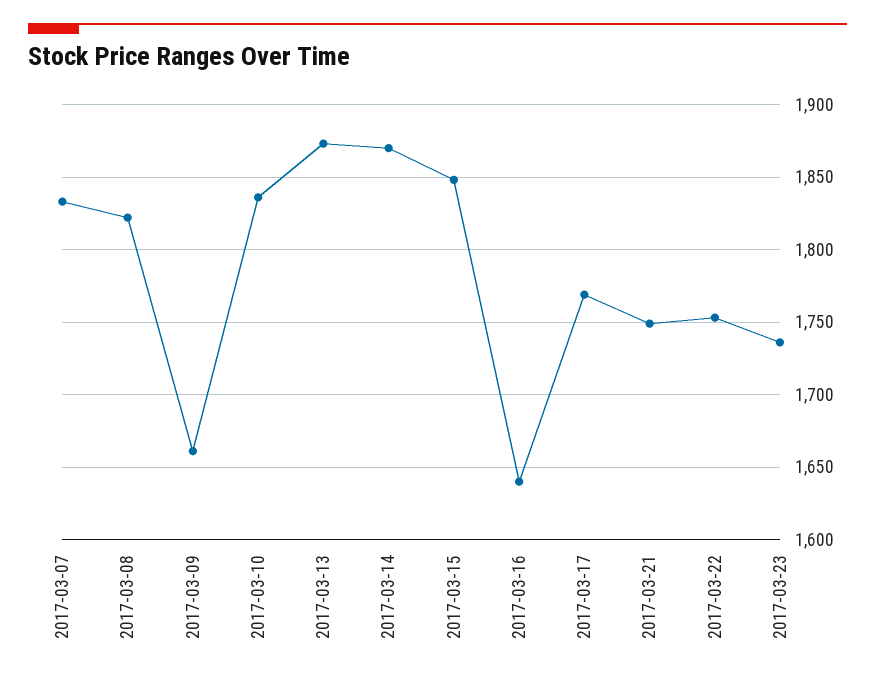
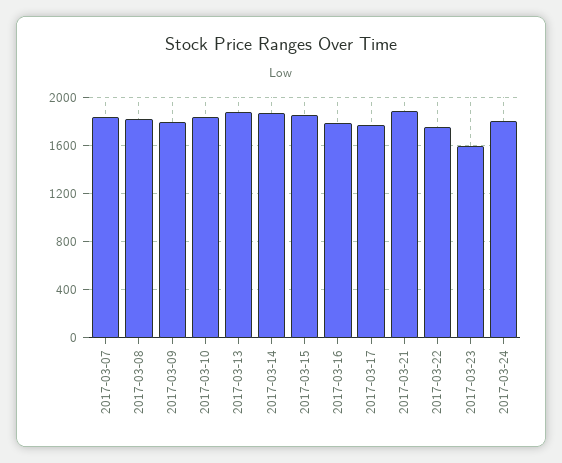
2017-03-09: 1660 -> 1800
2017-03-16: 1640 -> 1800
2017-03-21: 1750 -> 1900
2017-03-23: 1735 -> 1600
2017-03-24: none -> 1800

